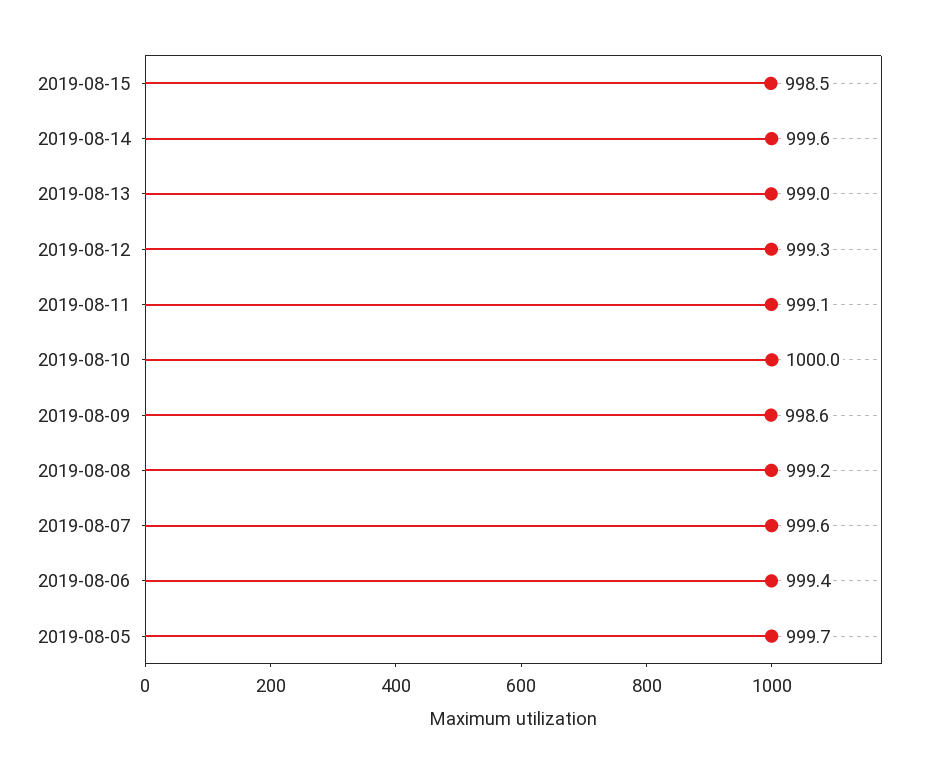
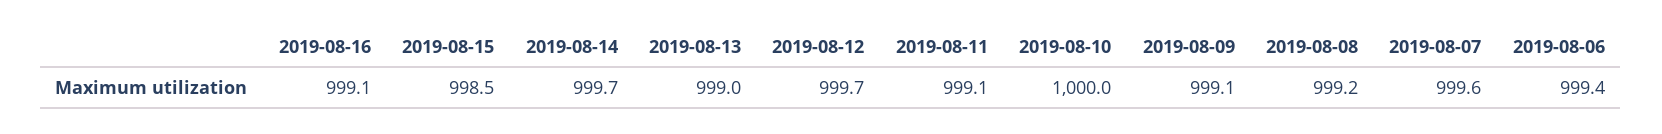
2019-08-14: 999.6 -> 999.7
2019-08-12: 999.3 -> 999.7
2019-08-09: 998.6 -> 999.1
2019-08-05: 999.7 -> none
2019-08-16: none -> 999.1

